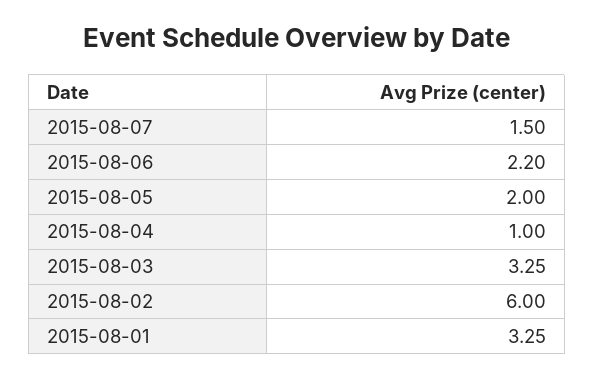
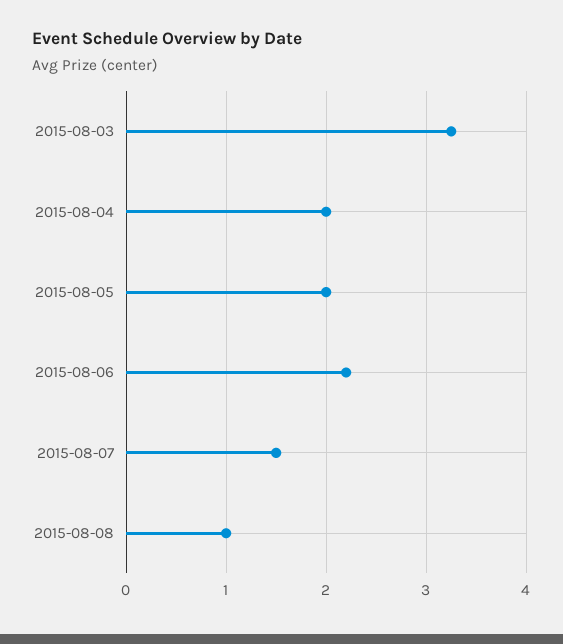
2015-08-04: 1 -> 2
2015-08-02: 6 -> none
2015-08-01: 3.25 -> none
2015-08-08: none -> 1

